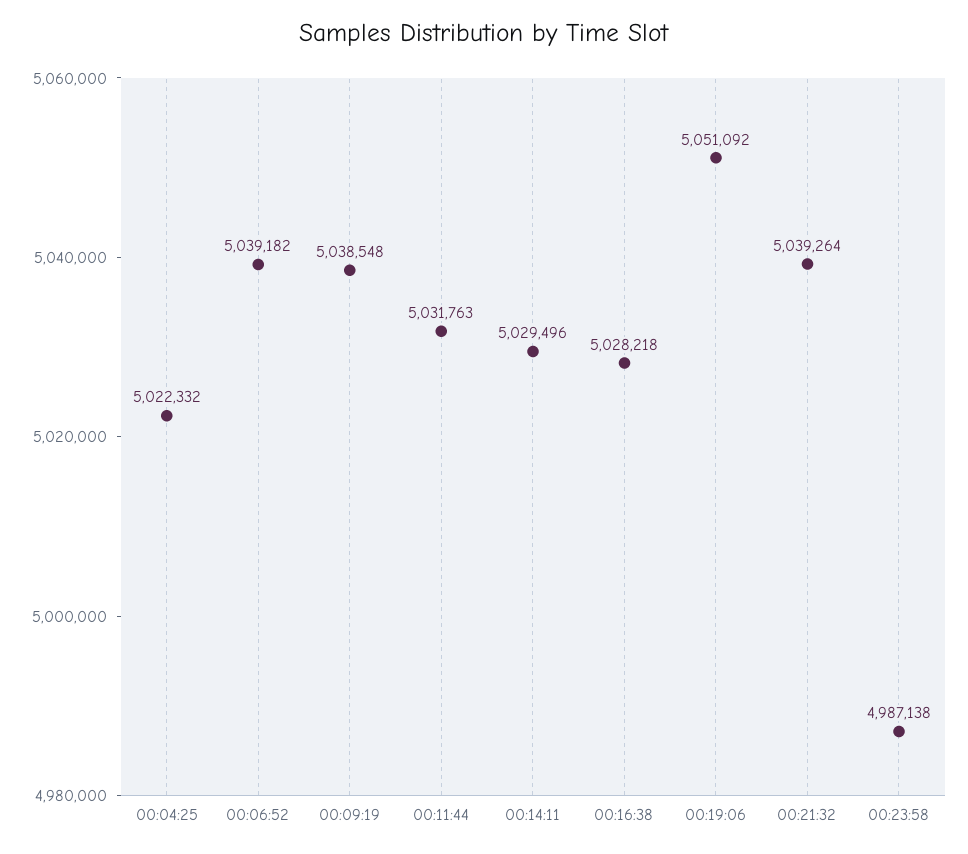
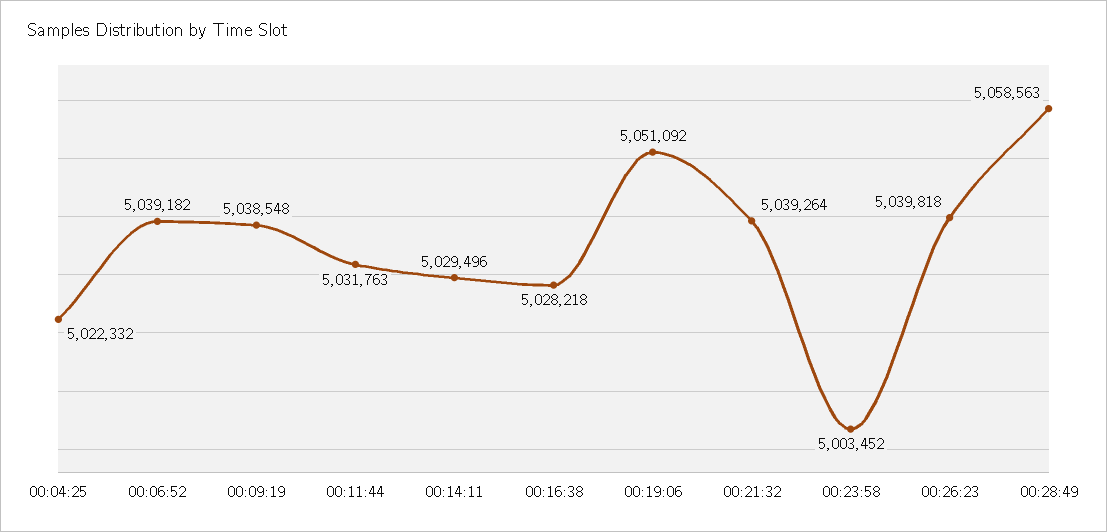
00:23:58: 4987138 -> 5003452
00:26:23: none -> 5039818
00:28:49: none -> 5058563

